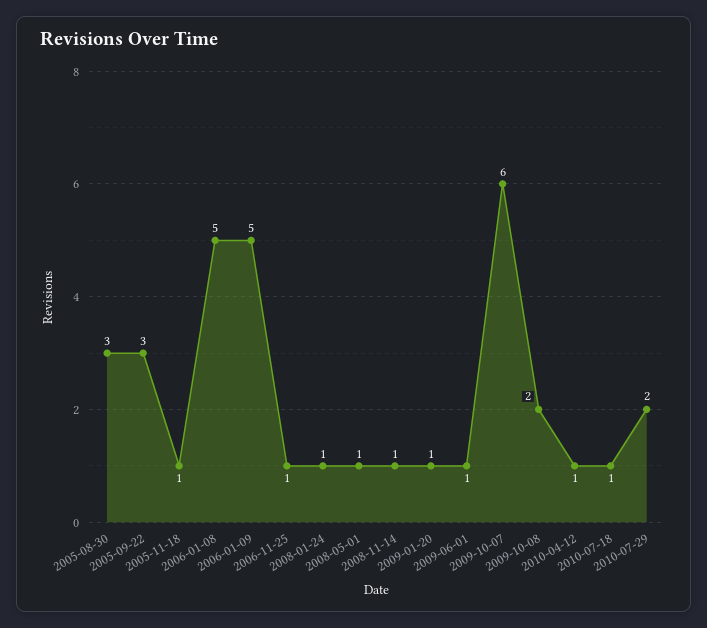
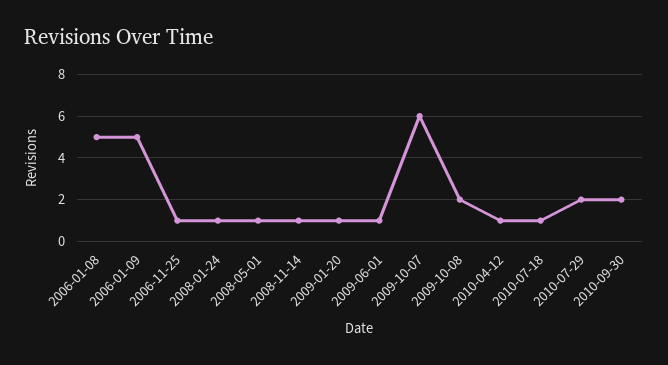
2005-08-30: 3 -> none
2005-09-22: 3 -> none
2005-11-18: 1 -> none
2010-09-30: none -> 2

